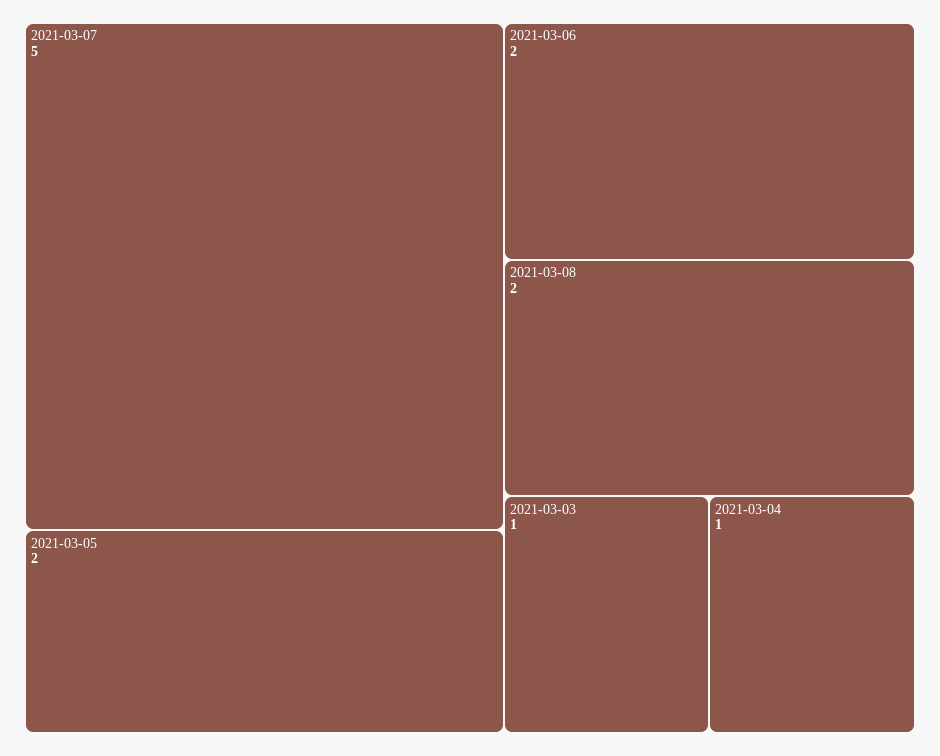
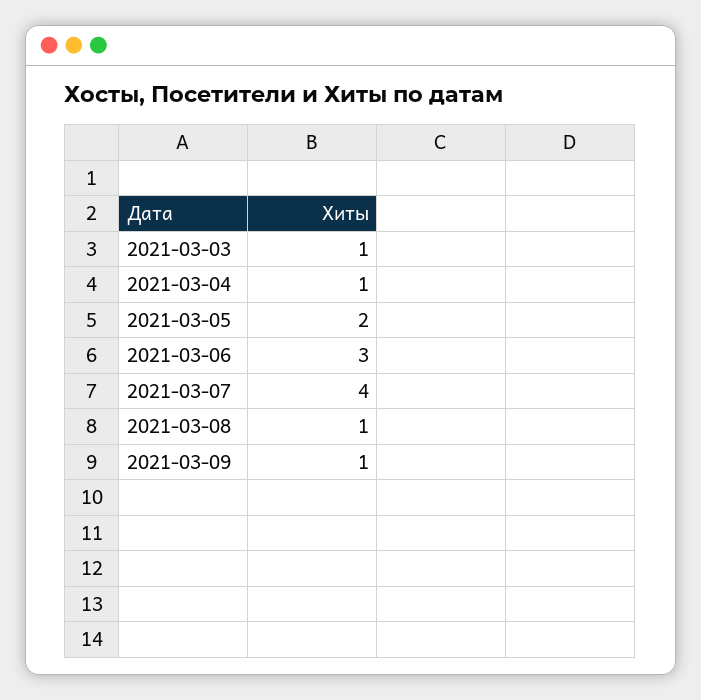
2021-03-07: 5 -> 4
2021-03-06: 2 -> 3
2021-03-08: 2 -> 1
2021-03-09: none -> 1

